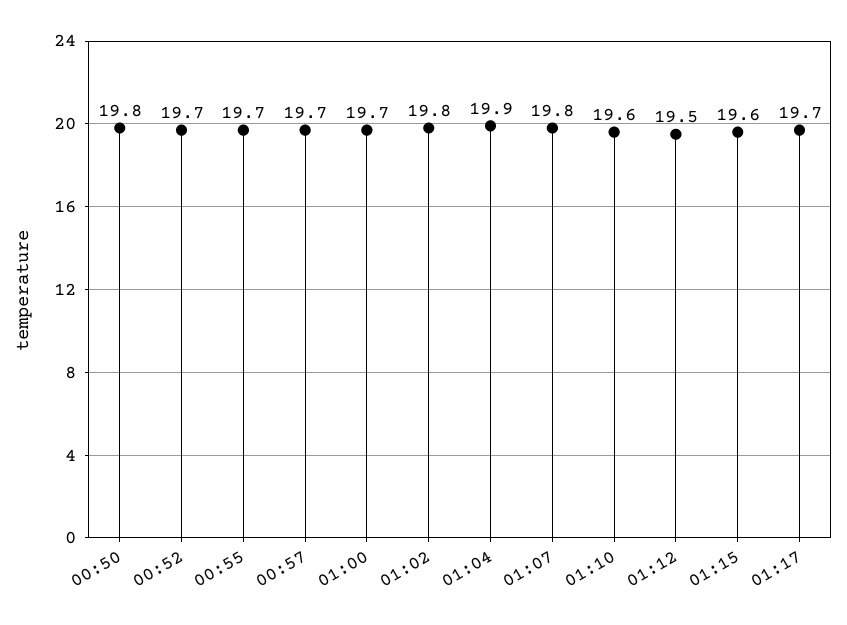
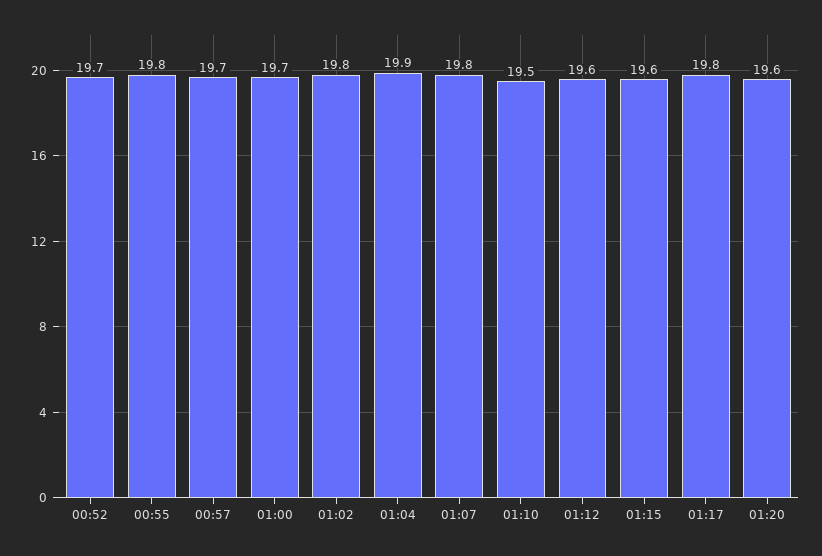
00:50: 19.8 -> none
00:55: 19.7 -> 19.8
01:10: 19.6 -> 19.5
01:12: 19.5 -> 19.6
01:17: 19.7 -> 19.8
01:20: none -> 19.6

